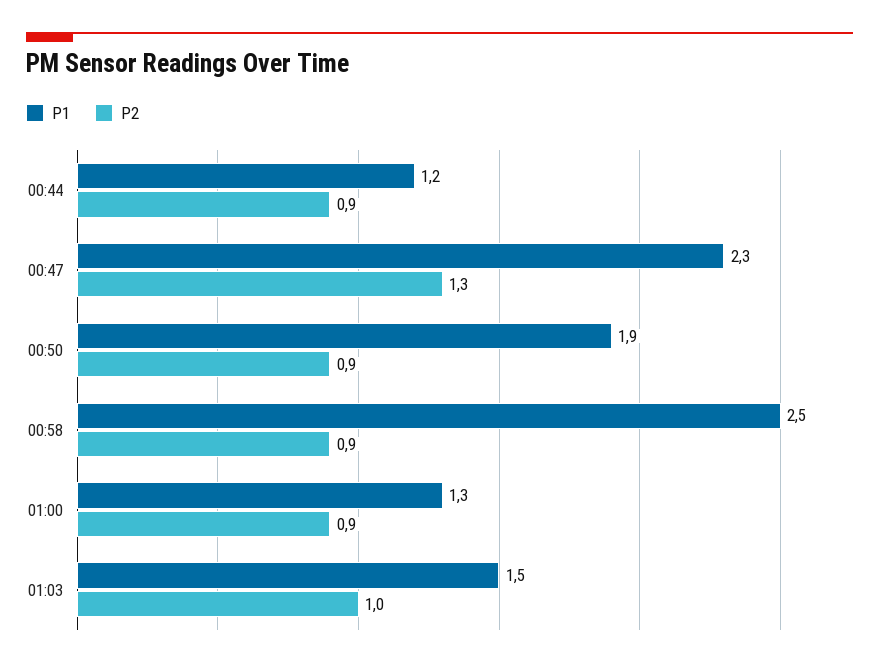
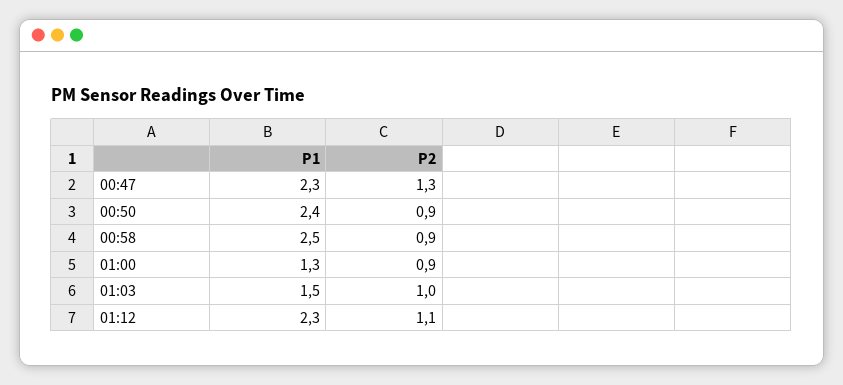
P1, 00:44: 1.2 -> none
P2, 00:44: 0.9 -> none
P1, 00:50: 1.9 -> 2.4
P1, 01:12: none -> 2.3
P2, 01:12: none -> 1.1

